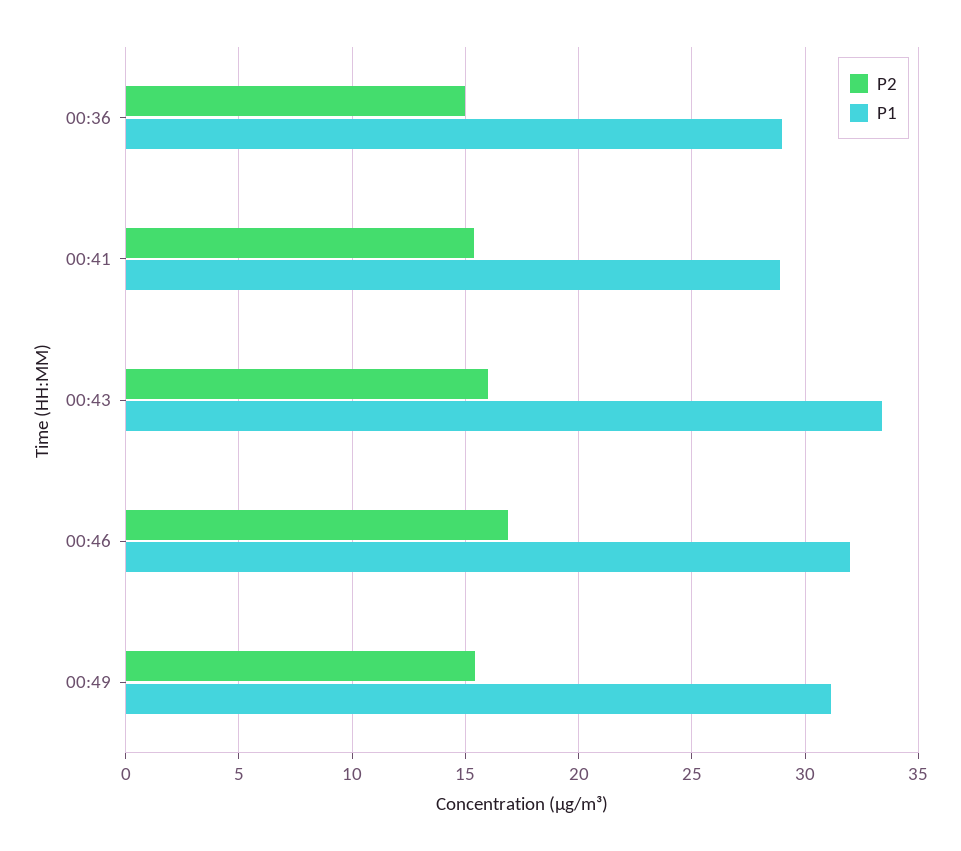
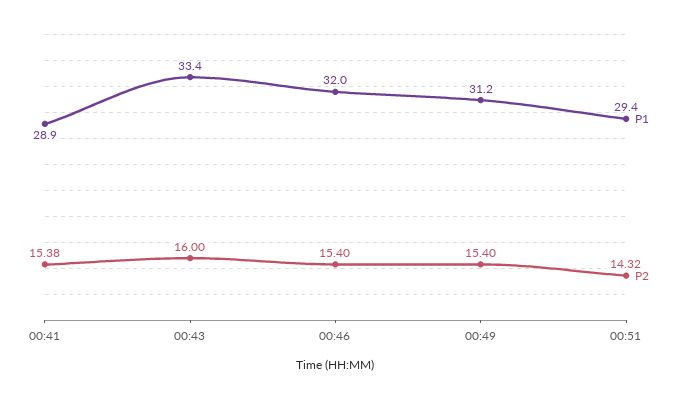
P2, 00:36: 15 -> none
P1, 00:36: 29 -> none
P2, 00:46: 17 -> 15.4
P1, 00:51: none -> 29.4
P2, 00:51: none -> 14.32

